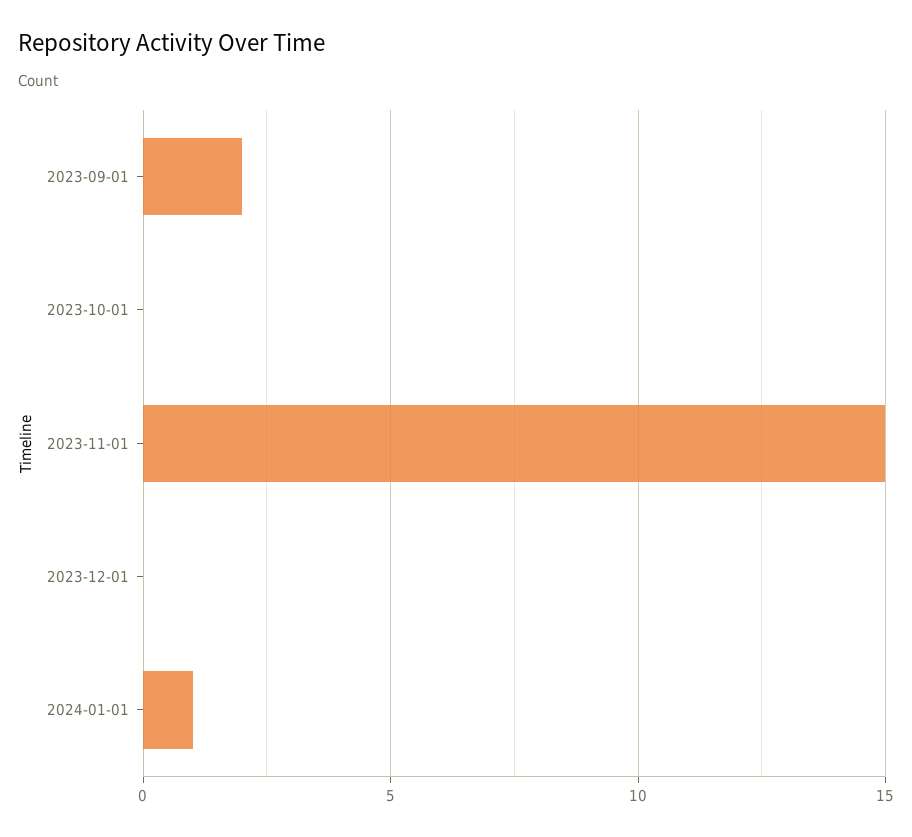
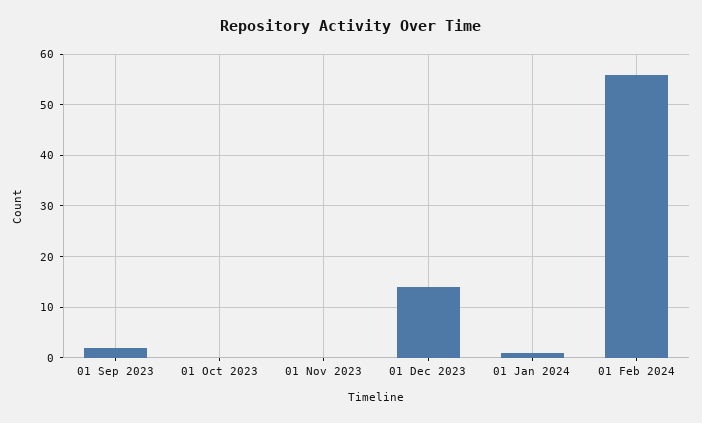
2023-11-01: 15 -> 0
2023-12-01: 0 -> 15
01 Feb 2024: none -> 55

